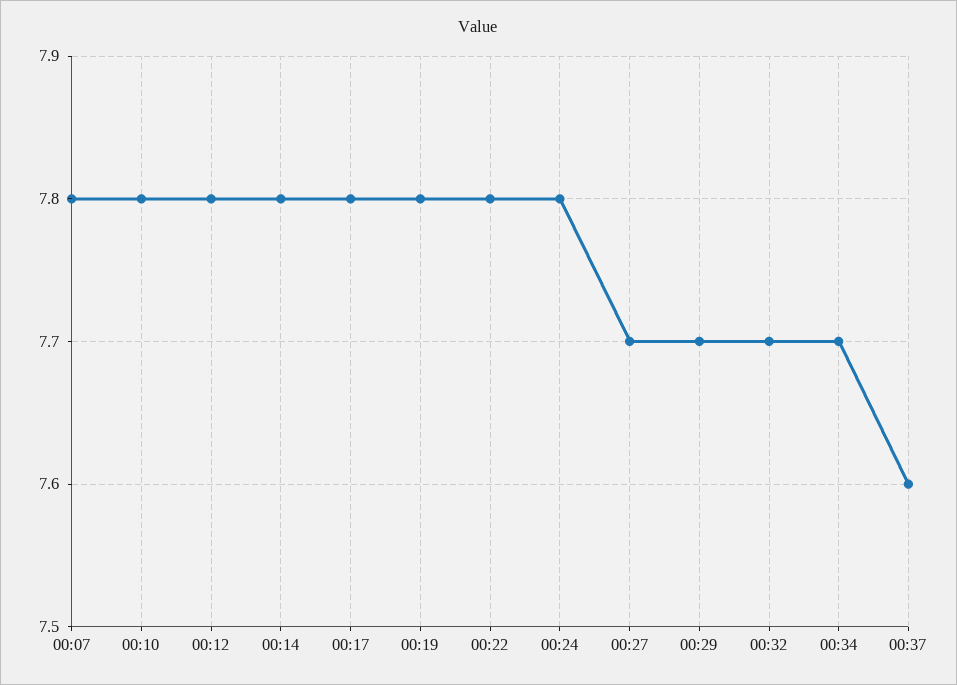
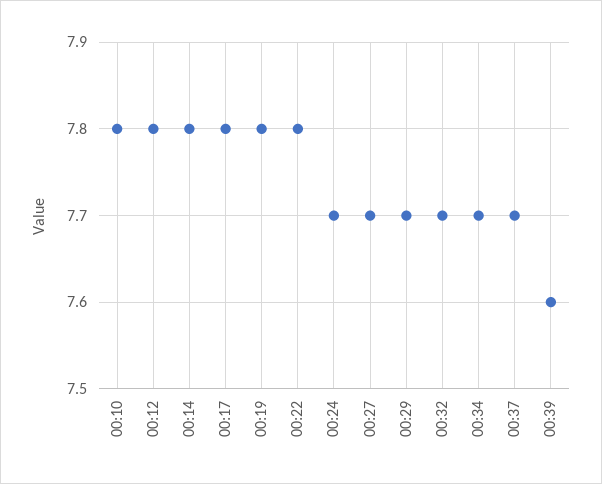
00:07: 7.8 -> none
00:24: 7.8 -> 7.7
00:37: 7.6 -> 7.7
00:39: none -> 7.6

